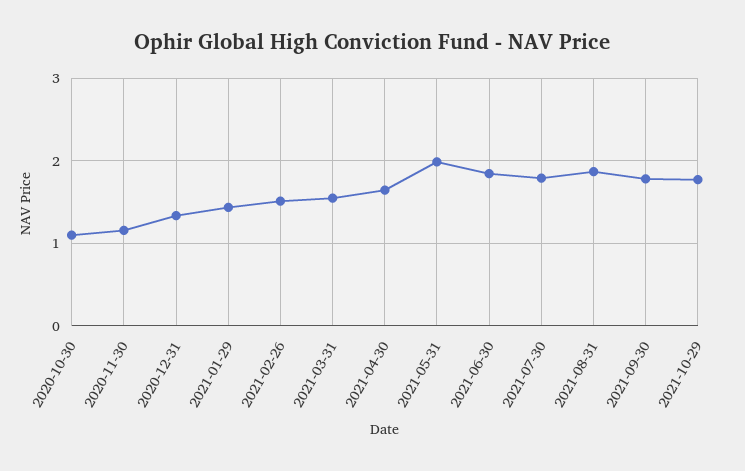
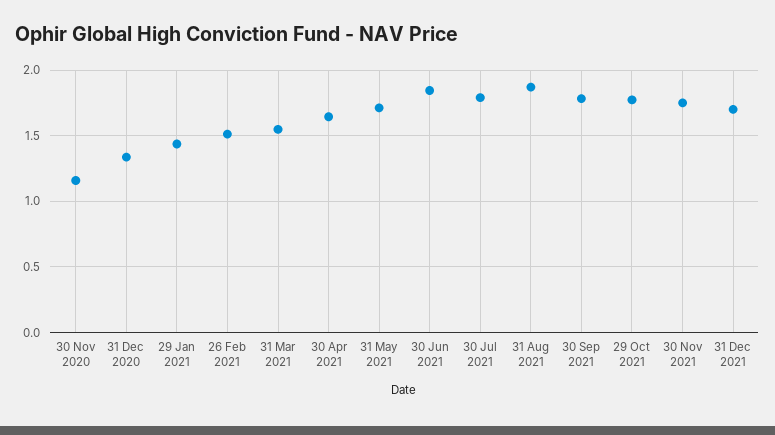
2020-10-30: 1.1 -> none
2021-05-31: 2 -> 1.7
30 Nov 2021: none -> 1.75
31 Dec 2021: none -> 1.7

